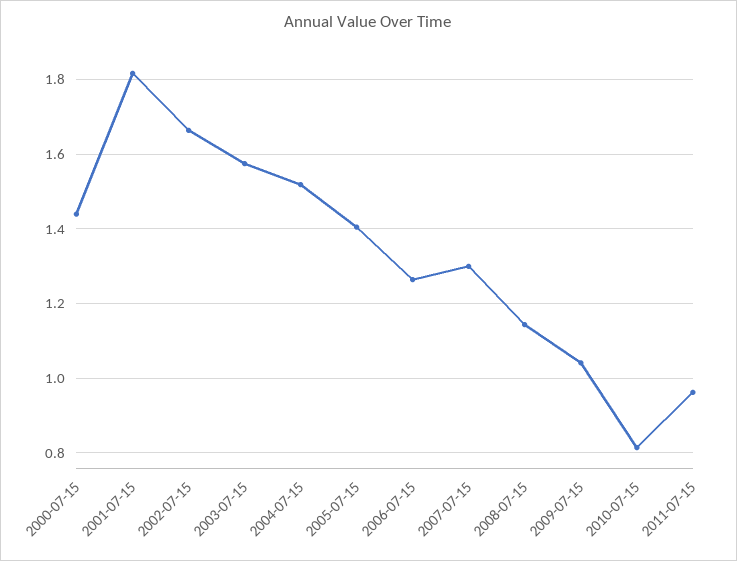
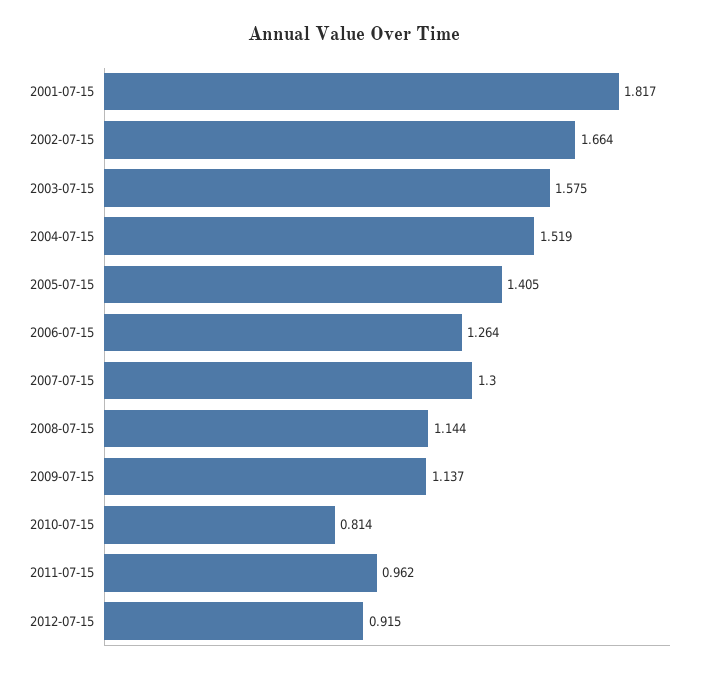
2000-07-15: 1.44 -> none
2009-07-15: 1.04 -> 1.137
2012-07-15: none -> 0.915

